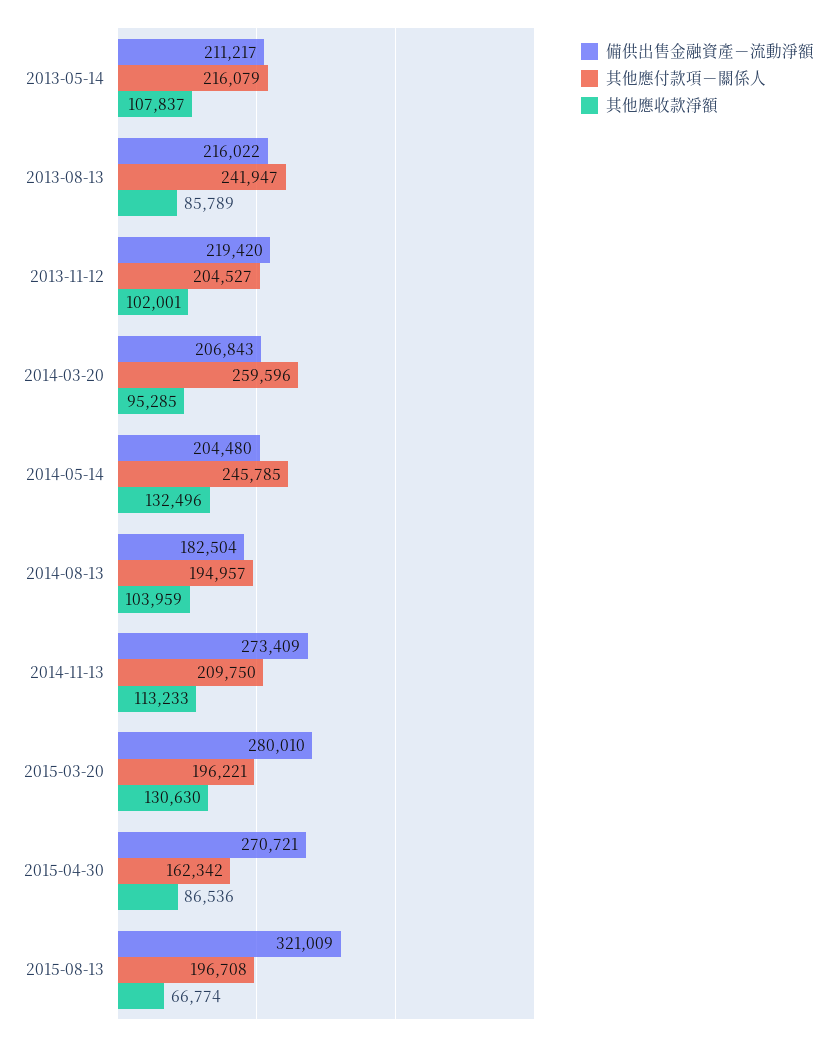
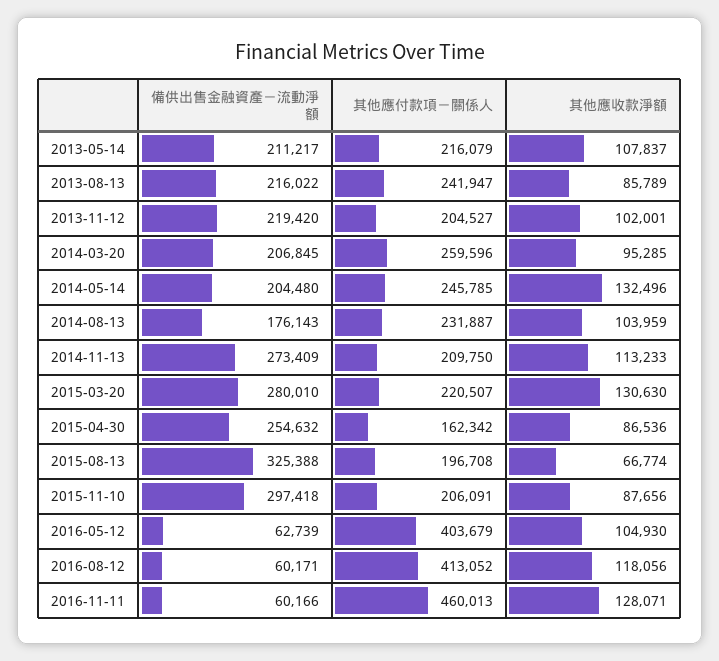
備供出售金融資產－流動淨額, 2014-03-20: 206843 -> 206845
備供出售金融資產－流動淨額, 2014-08-13: 182504 -> 176143
其他應付款項－關係人, 2014-08-13: 194957 -> 231887
其他應付款項－關係人, 2015-03-20: 196221 -> 220507
備供出售金融資產－流動淨額, 2015-04-30: 270721 -> 254632
備供出售金融資產－流動淨額, 2015-08-13: 321009 -> 325388
備供出售金融資產－流動淨額, 2015-11-10: none -> 297418
其他應付款項－關係人, 2015-11-10: none -> 206091
其他應收款淨額, 2015-11-10: none -> 87656
備供出售金融資產－流動淨額, 2016-05-12: none -> 62739
其他應付款項－關係人, 2016-05-12: none -> 403679
其他應收款淨額, 2016-05-12: none -> 104930
備供出售金融資產－流動淨額, 2016-08-12: none -> 60171
其他應付款項－關係人, 2016-08-12: none -> 413052
其他應收款淨額, 2016-08-12: none -> 118056
備供出售金融資產－流動淨額, 2016-11-11: none -> 60166
其他應付款項－關係人, 2016-11-11: none -> 460013
其他應收款淨額, 2016-11-11: none -> 128071

